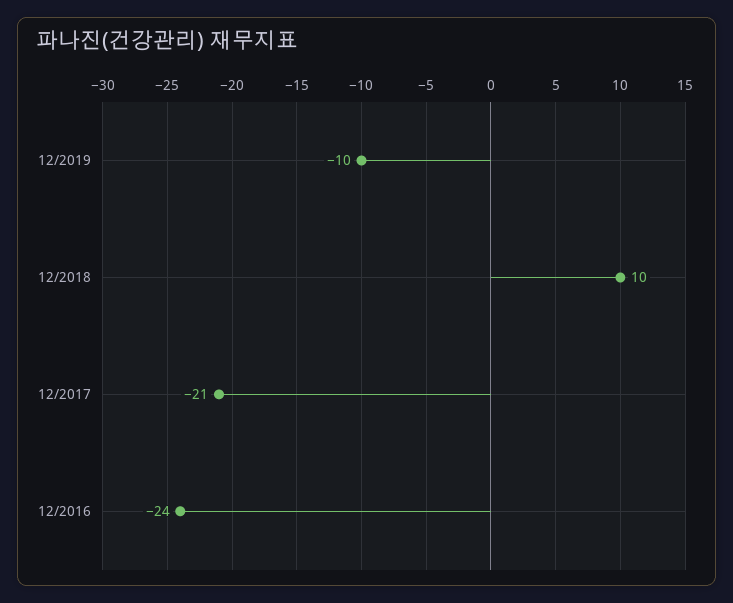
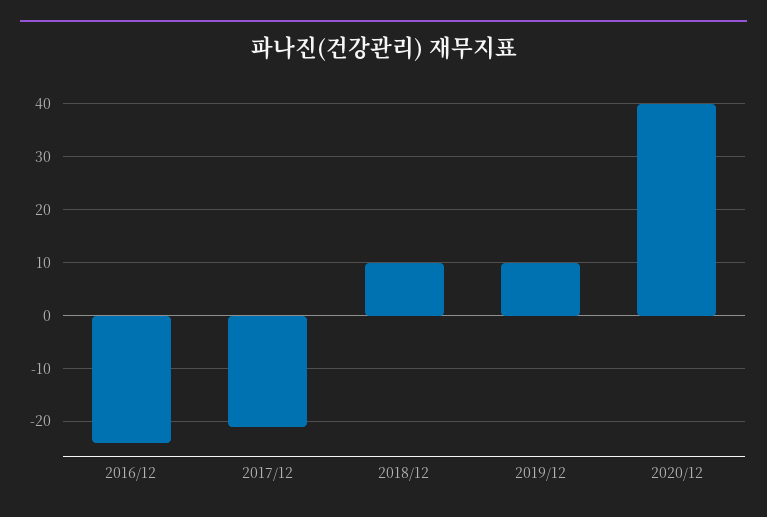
12/2019: -10 -> 10
2020/12: none -> 40

